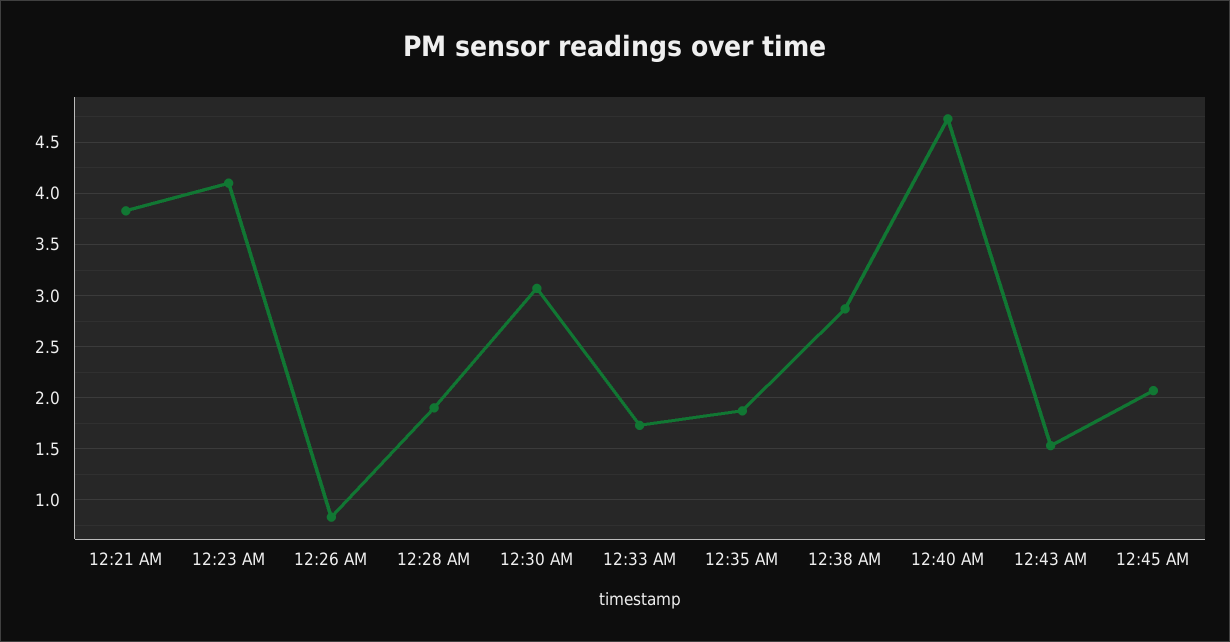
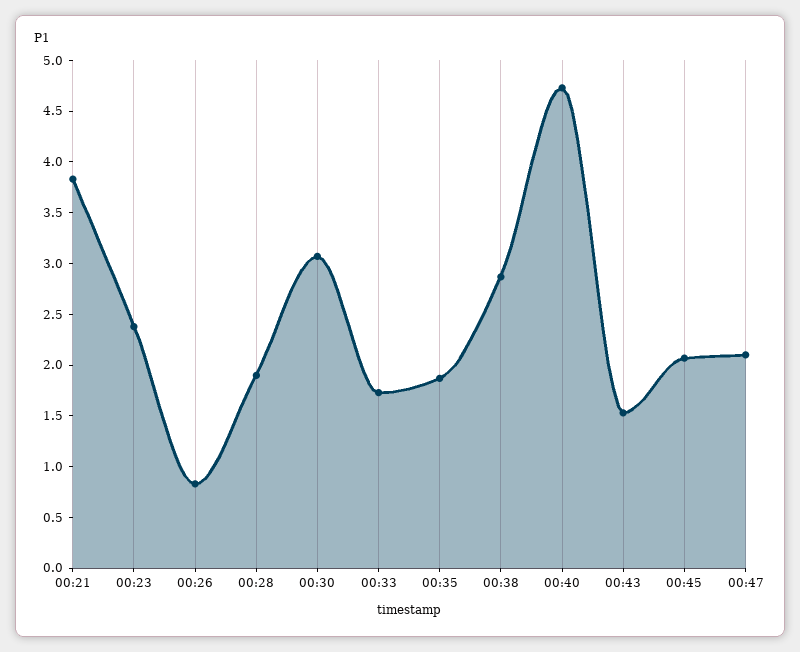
12:23 AM: 4.1 -> 2.4
00:47: none -> 2.1

